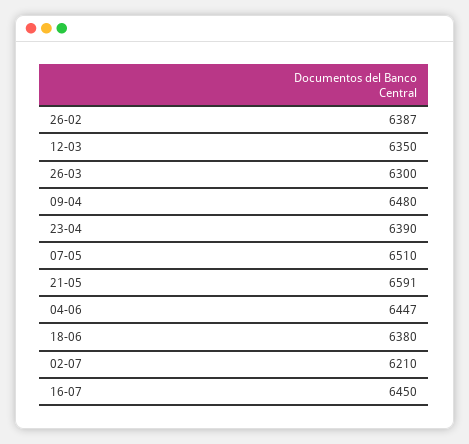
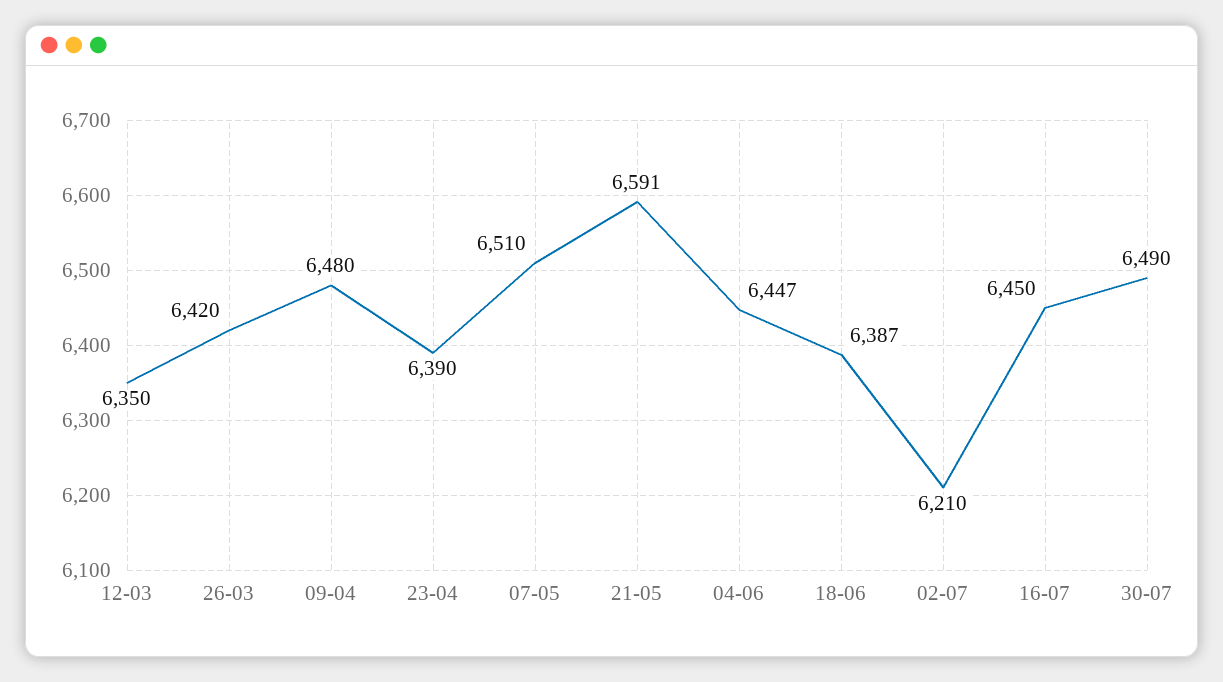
26-02: 6387 -> none
26-03: 6300 -> 6420
18-06: 6380 -> 6387
30-07: none -> 6490

